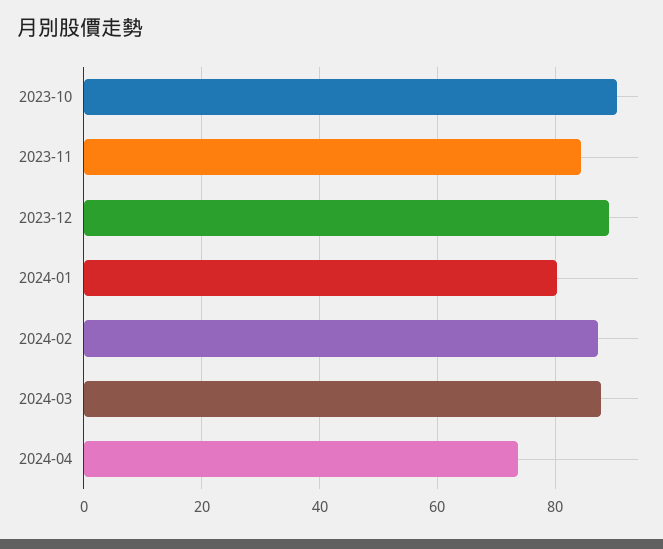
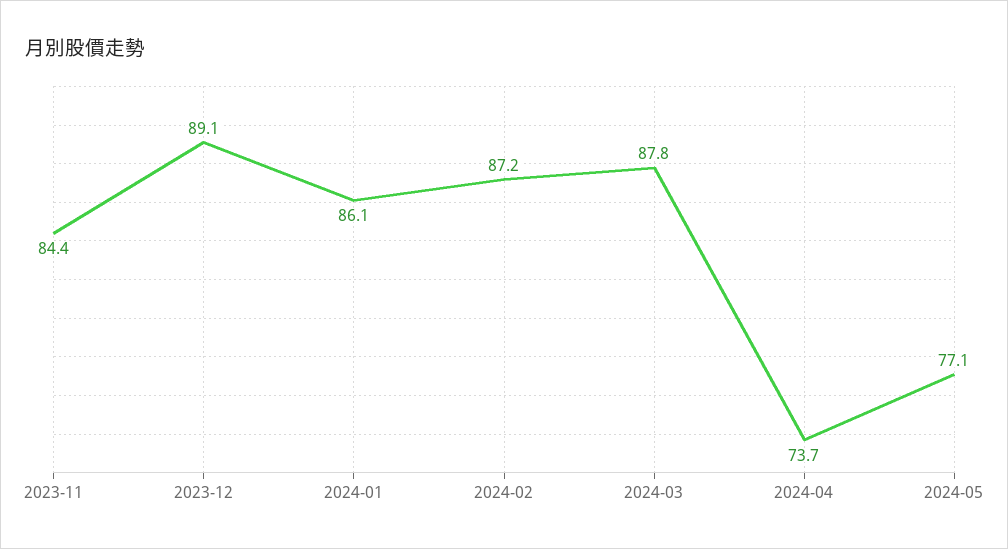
2023-10: 90 -> none
2024-01: 80 -> 86.1
2024-05: none -> 77.1

